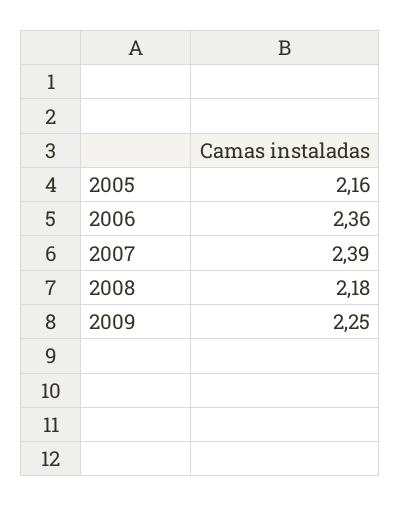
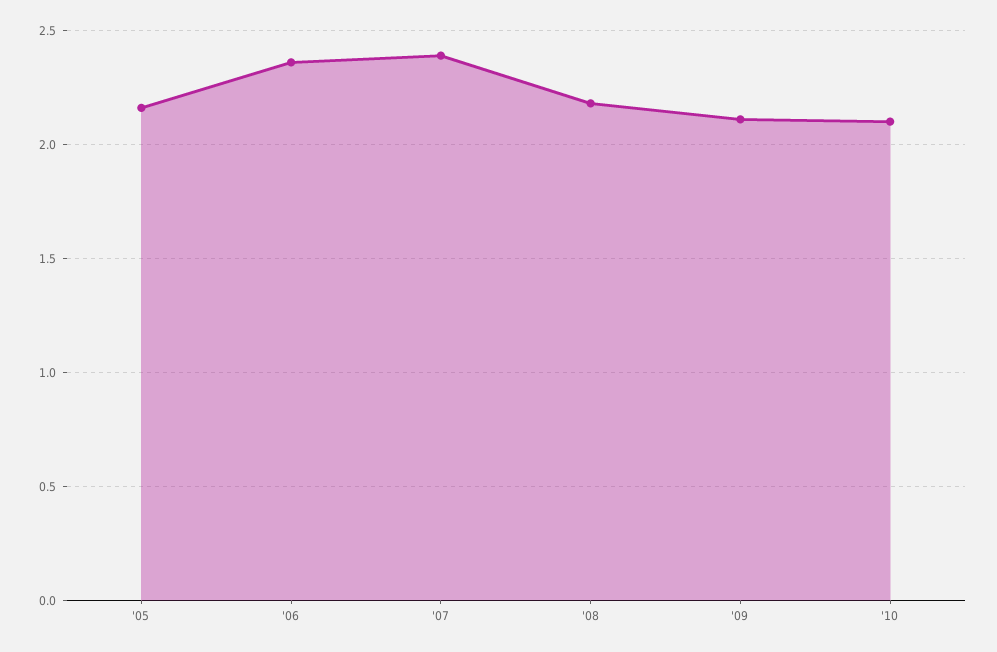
2009: 2.25 -> 2.1
'10: none -> 2.1

